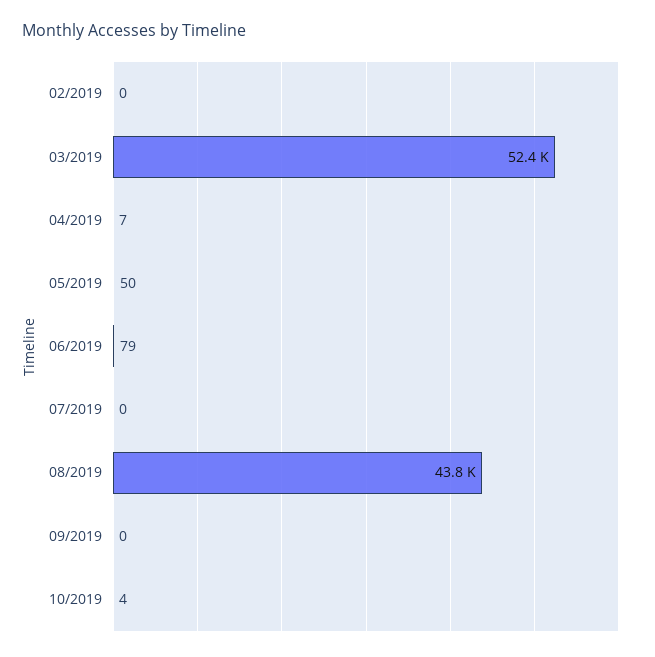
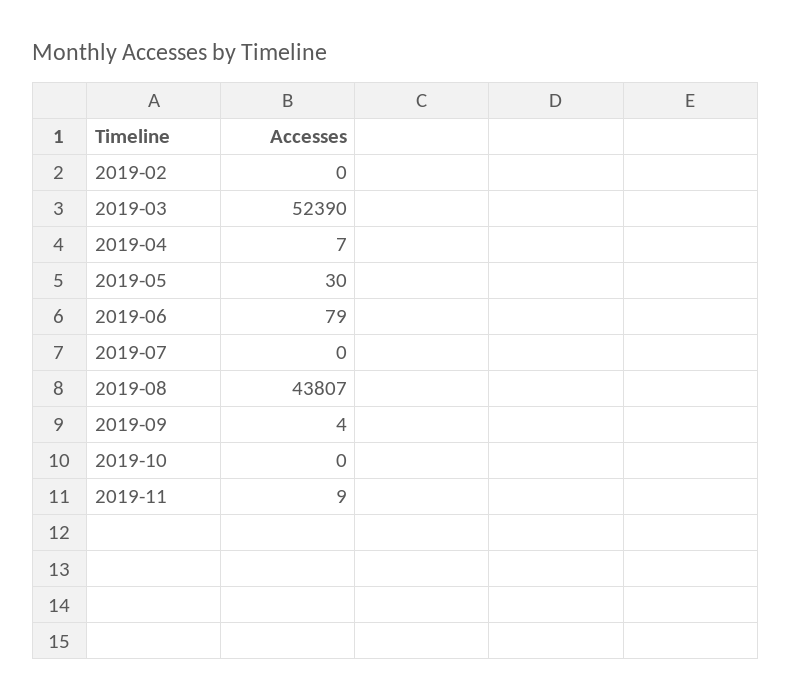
05/2019: 50 -> 30
09/2019: 0 -> 4
10/2019: 4 -> 0
2019-11: none -> 9

